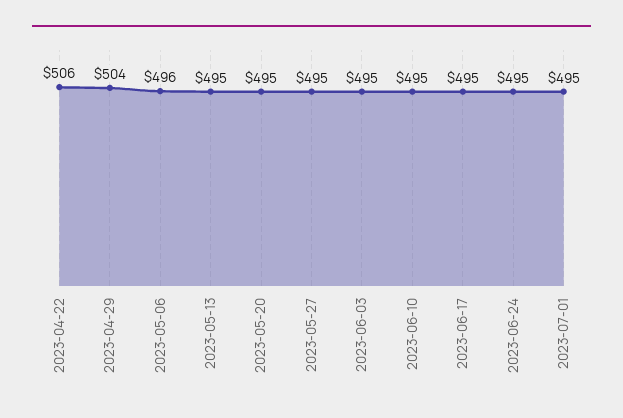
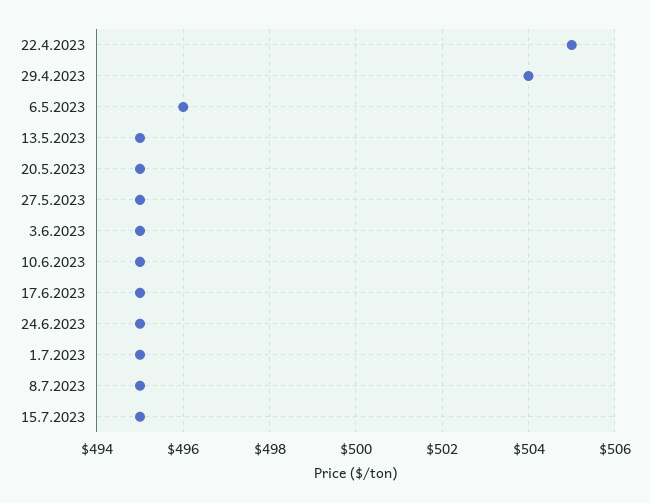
2023-04-22: 506 -> 505
8.7.2023: none -> 495
15.7.2023: none -> 495

